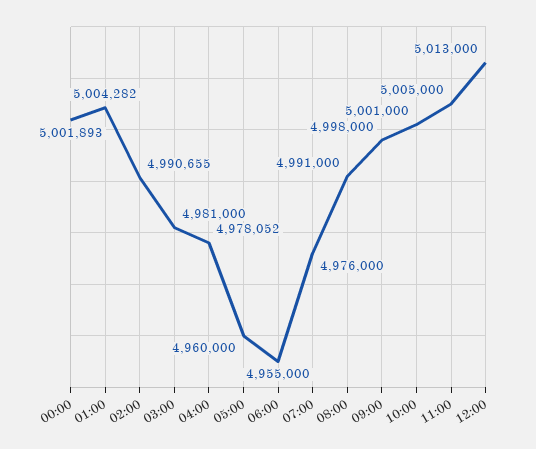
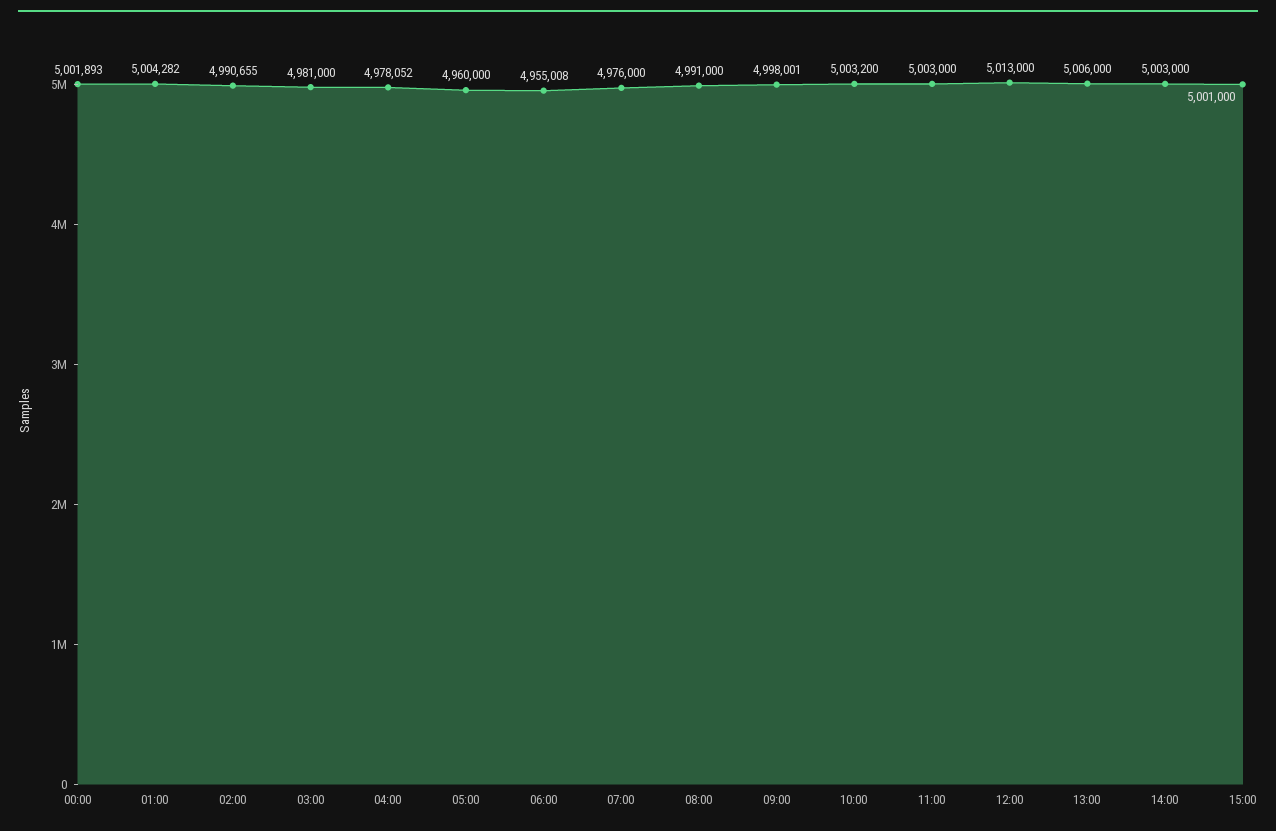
06:00: 4955000 -> 4955008
09:00: 4998000 -> 4998001
10:00: 5001000 -> 5003200
11:00: 5005000 -> 5003000
13:00: none -> 5006000
14:00: none -> 5003000
15:00: none -> 5001000

